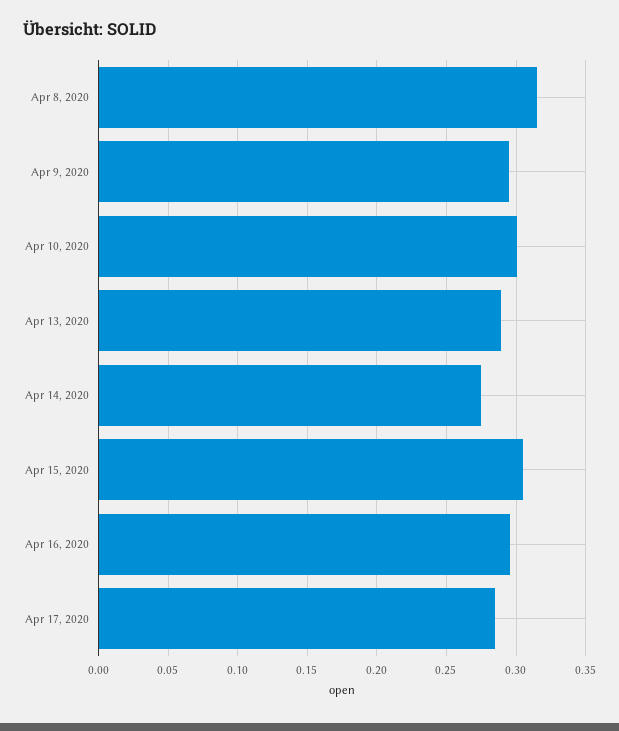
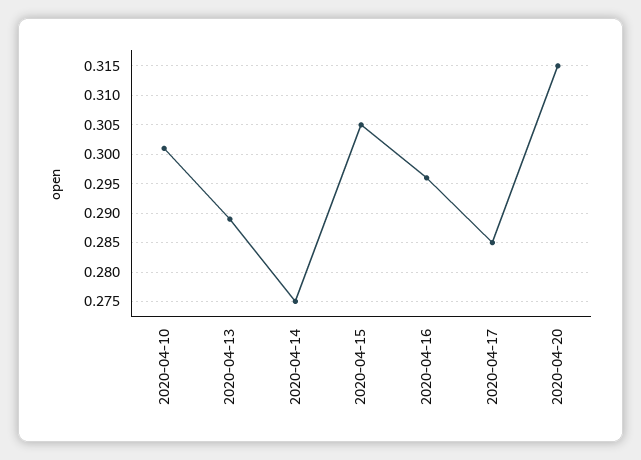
Apr 8, 2020: 0.315 -> none
Apr 9, 2020: 0.295 -> none
2020-04-20: none -> 0.315

